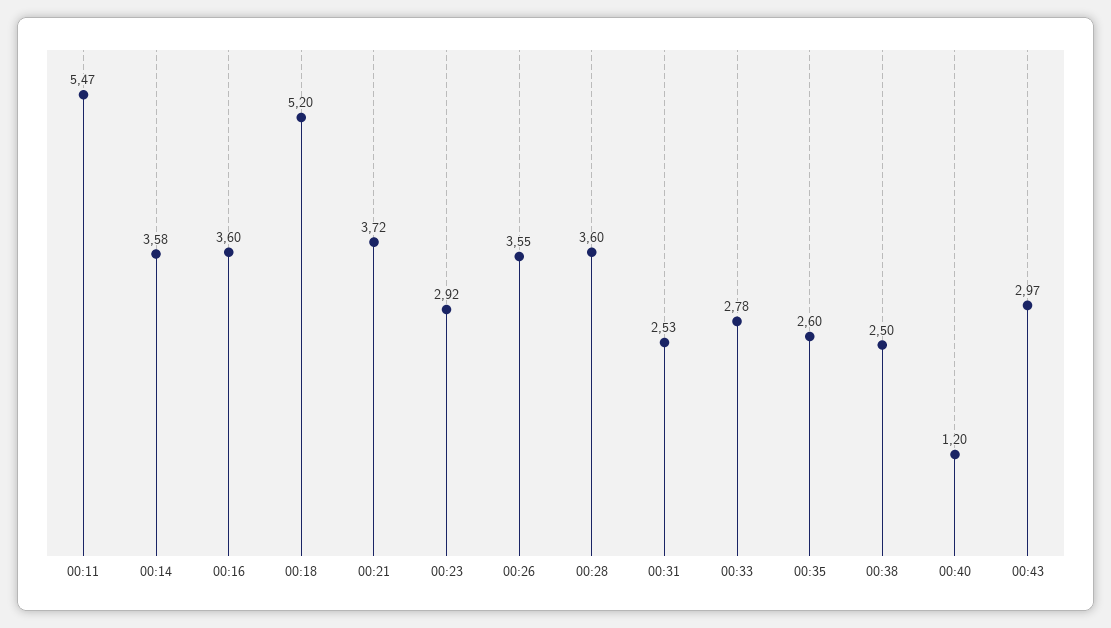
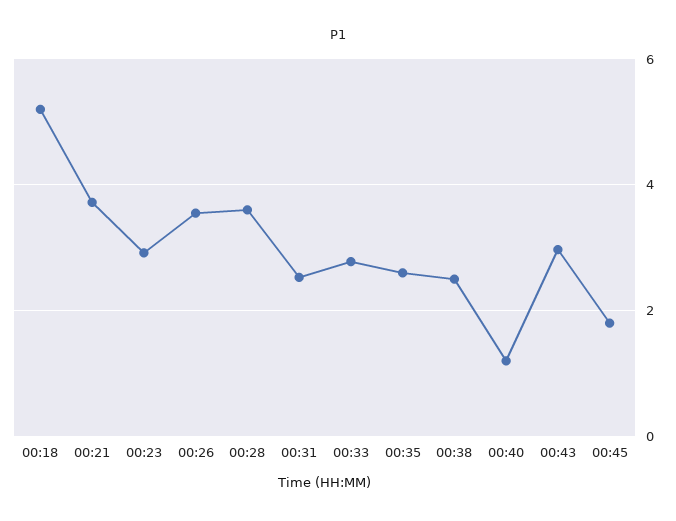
00:11: 5.47 -> none
00:14: 3.58 -> none
00:16: 3.6 -> none
00:45: none -> 1.8

